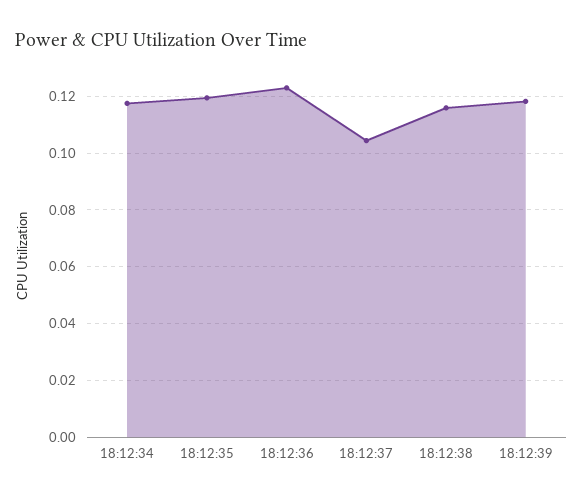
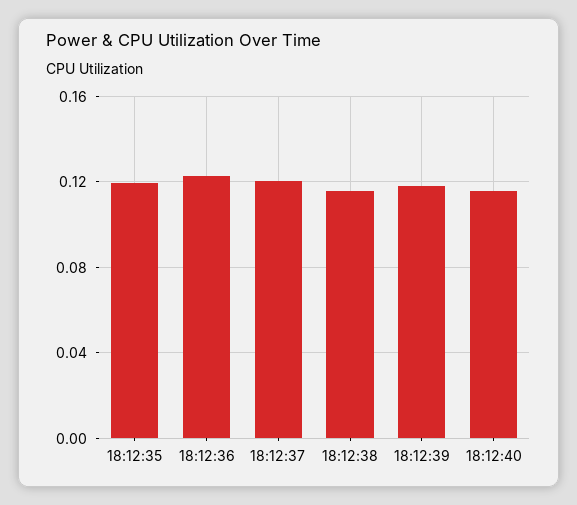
18:12:34: 0.1175 -> none
18:12:37: 0.105 -> 0.12
18:12:40: none -> 0.115

